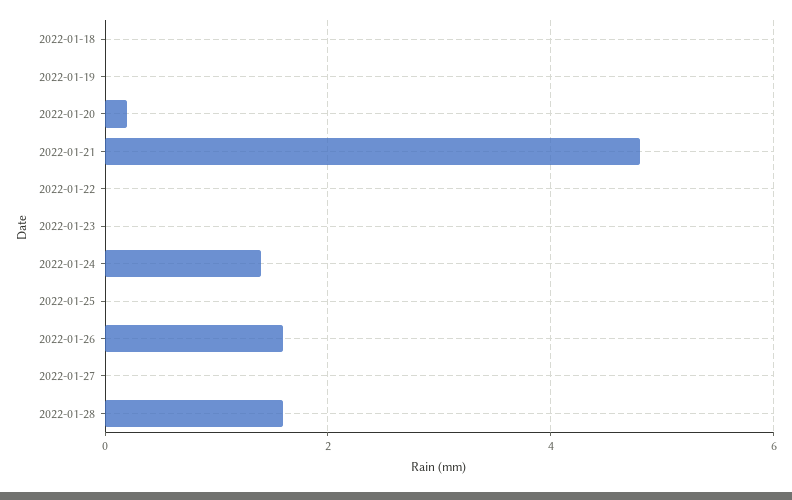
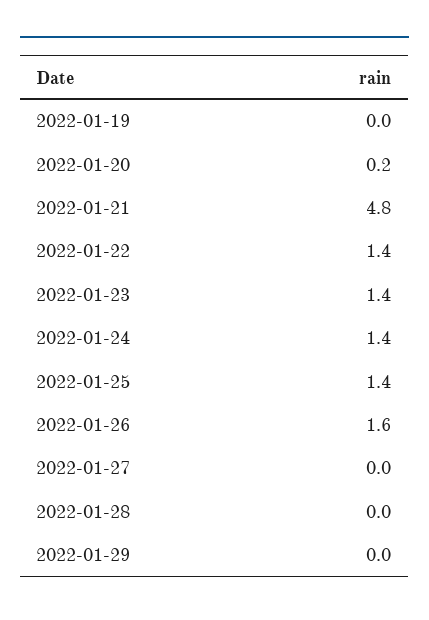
2022-01-18: 0 -> none
2022-01-22: 0 -> 1.4
2022-01-23: 0 -> 1.4
2022-01-25: 0 -> 1.4
2022-01-28: 1.5 -> 0
2022-01-29: none -> 0

